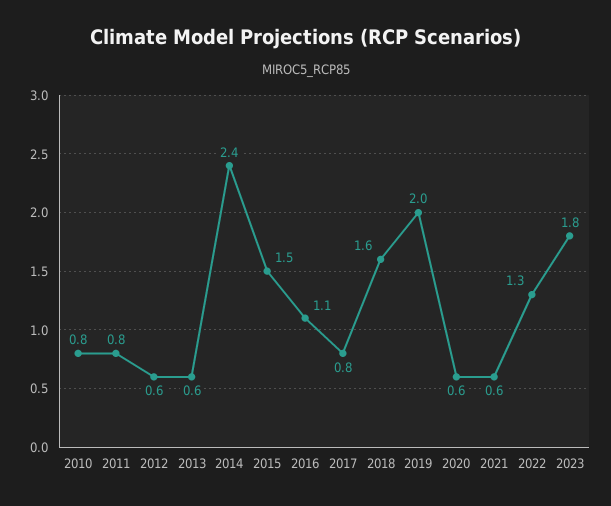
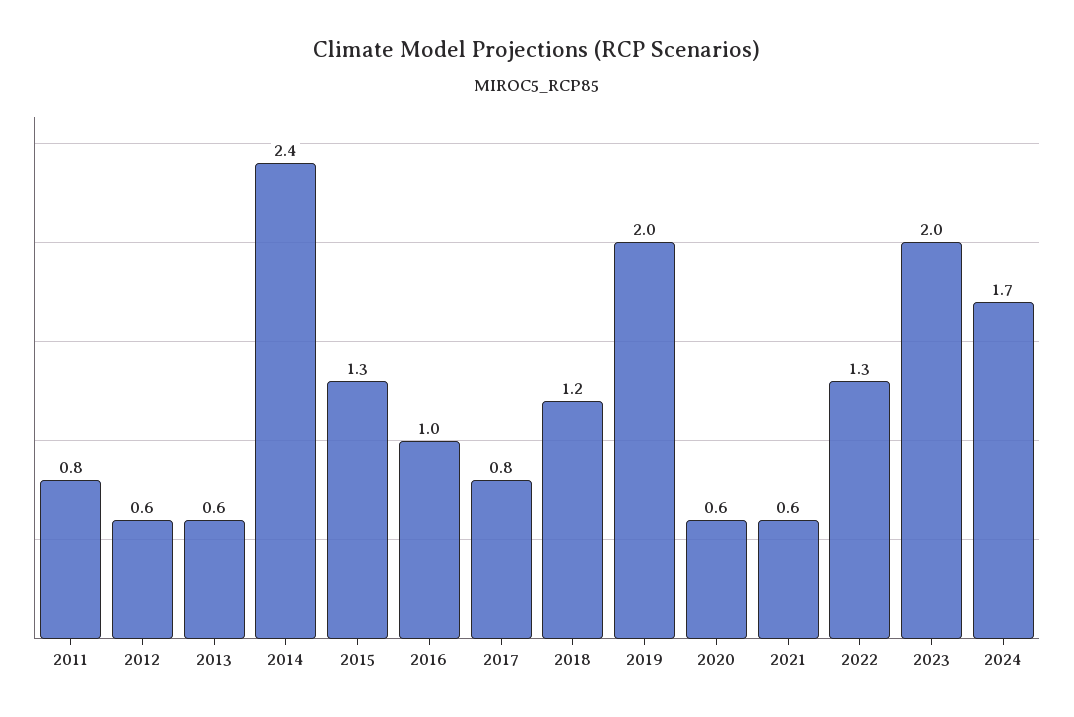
2010: 0.8 -> none
2015: 1.5 -> 1.3
2016: 1.1 -> 1
2018: 1.6 -> 1.2
2023: 1.8 -> 2
2024: none -> 1.7

